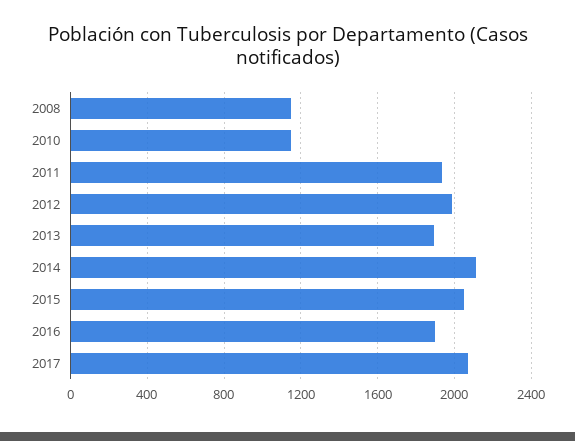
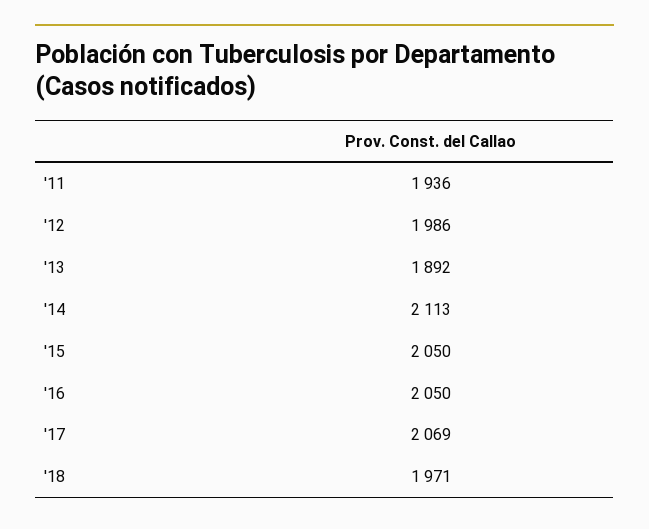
2008: 1150 -> none
2010: 1150 -> none
2016: 1900 -> 2050
'18: none -> 1971

